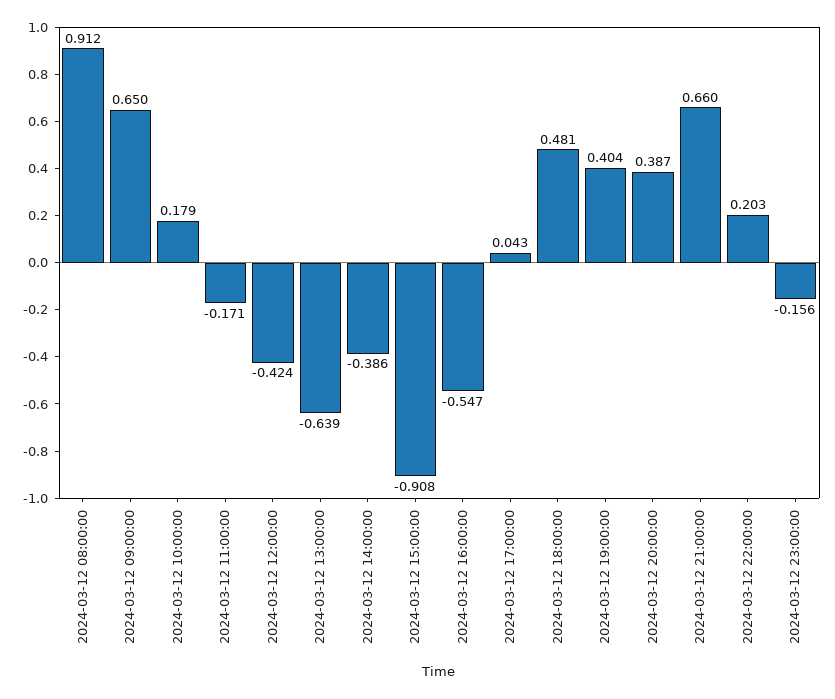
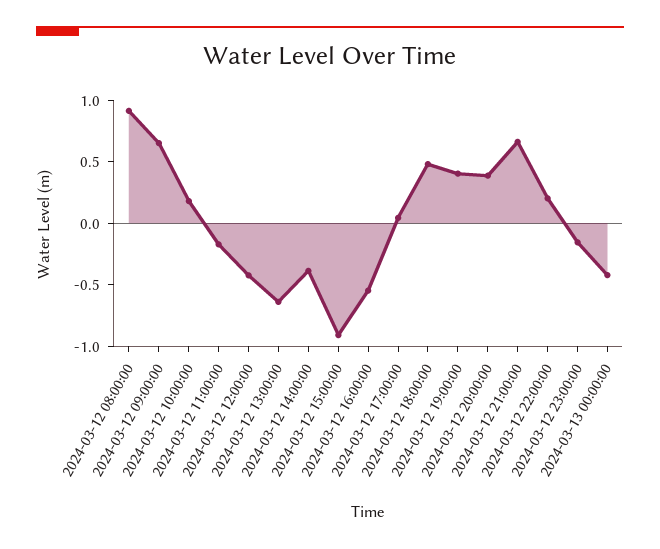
2024-03-13 00:00:00: none -> -0.4

